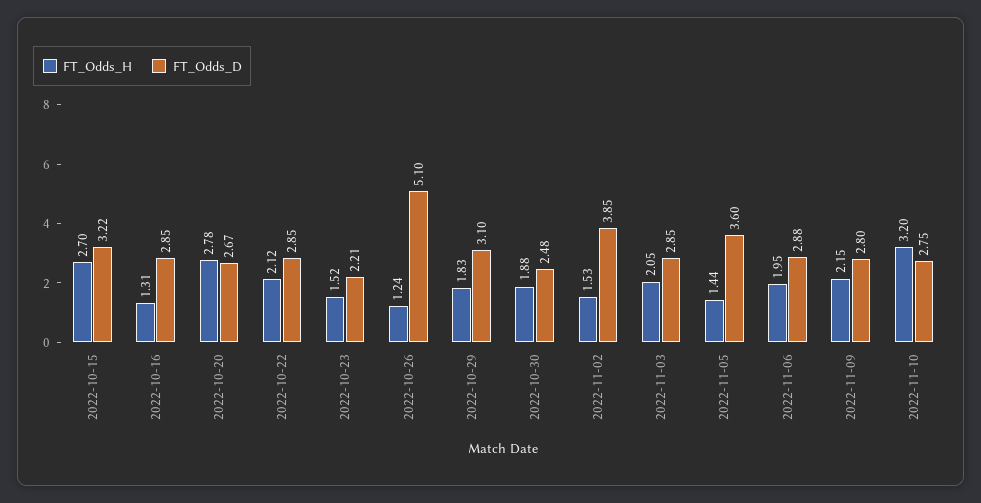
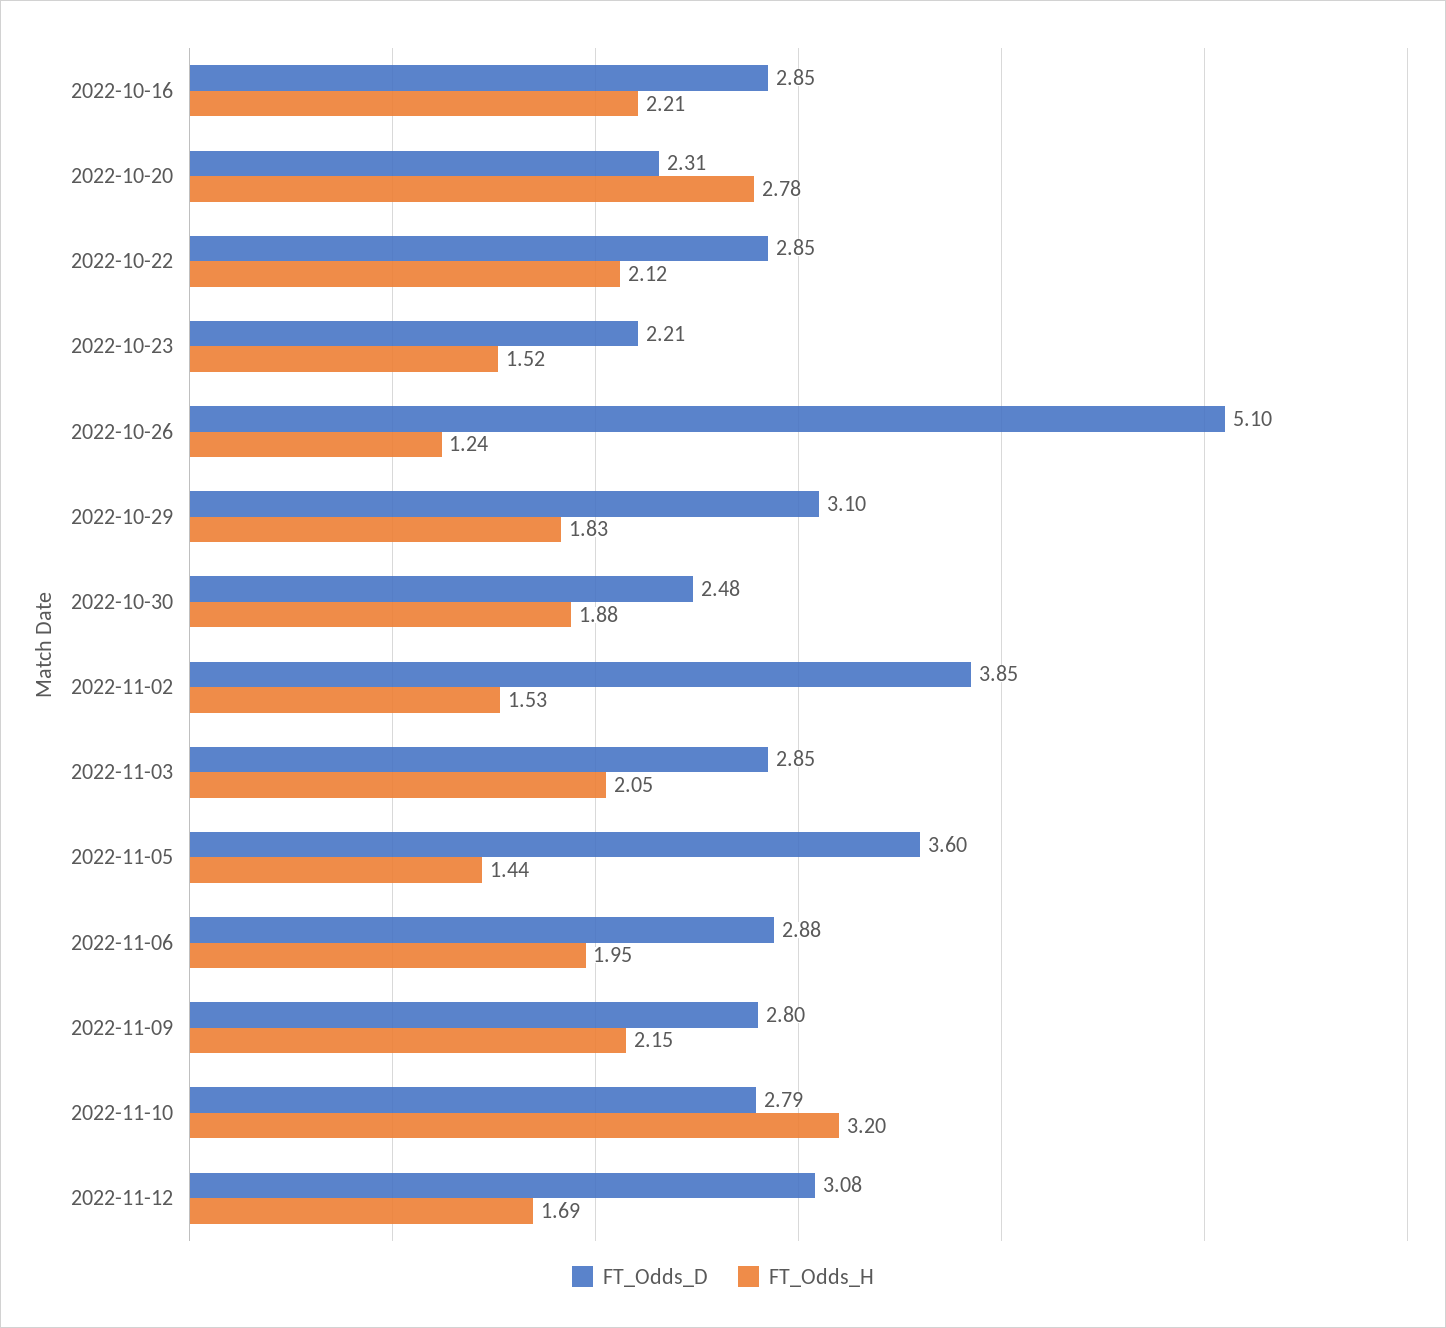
FT_Odds_H, 2022-10-15: 2.7 -> none
FT_Odds_D, 2022-10-15: 3.22 -> none
FT_Odds_H, 2022-10-16: 1.31 -> 2.21
FT_Odds_D, 2022-10-20: 2.67 -> 2.31
FT_Odds_D, 2022-11-10: 2.75 -> 2.79
FT_Odds_D, 2022-11-12: none -> 3.08
FT_Odds_H, 2022-11-12: none -> 1.69

